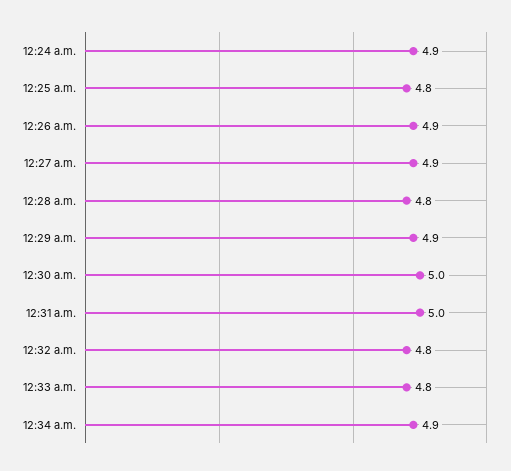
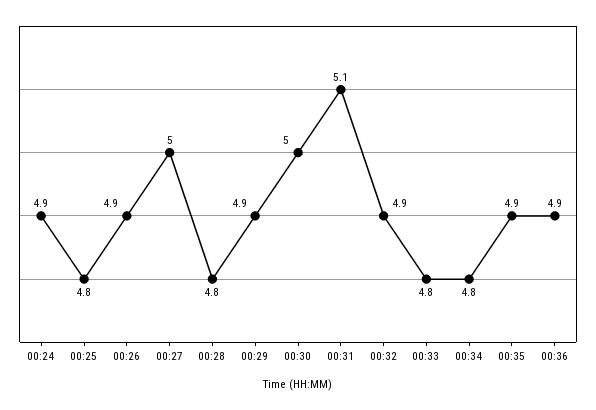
12:27 a.m.: 4.9 -> 5
12:31 a.m.: 5 -> 5.1
12:32 a.m.: 4.8 -> 4.9
12:34 a.m.: 4.9 -> 4.8
00:35: none -> 4.9
00:36: none -> 4.9

